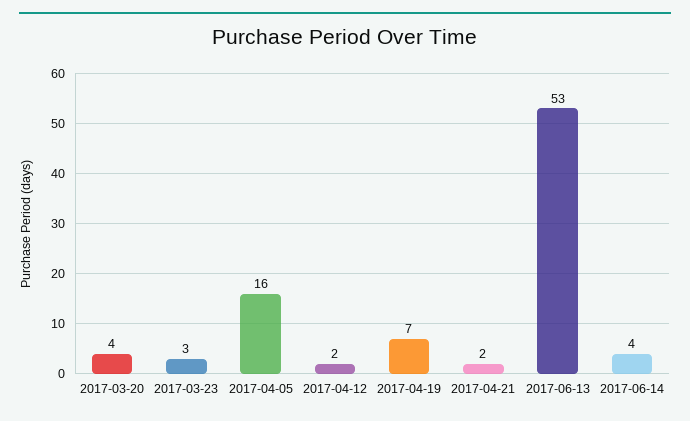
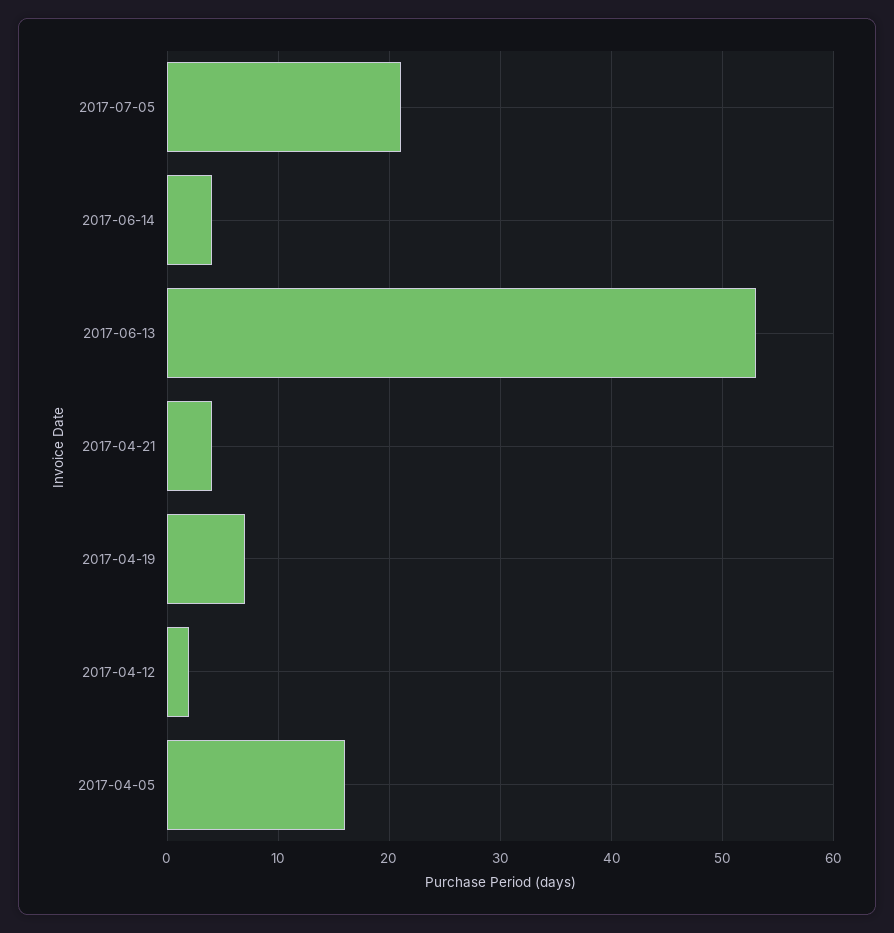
2017-03-20: 4 -> none
2017-03-23: 3 -> none
2017-04-21: 2 -> 4
2017-07-05: none -> 21

